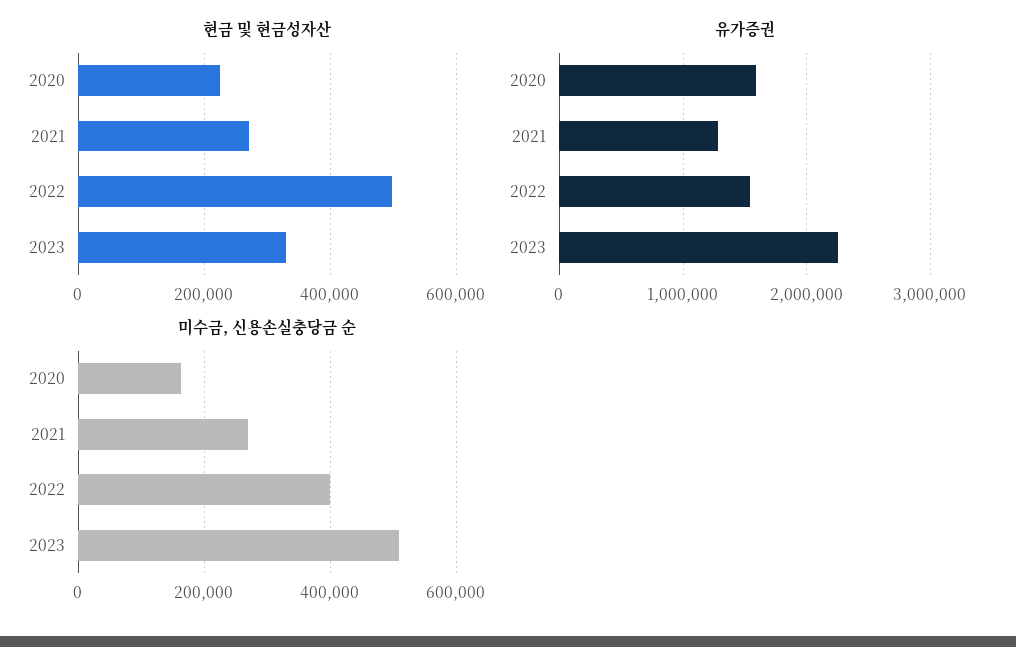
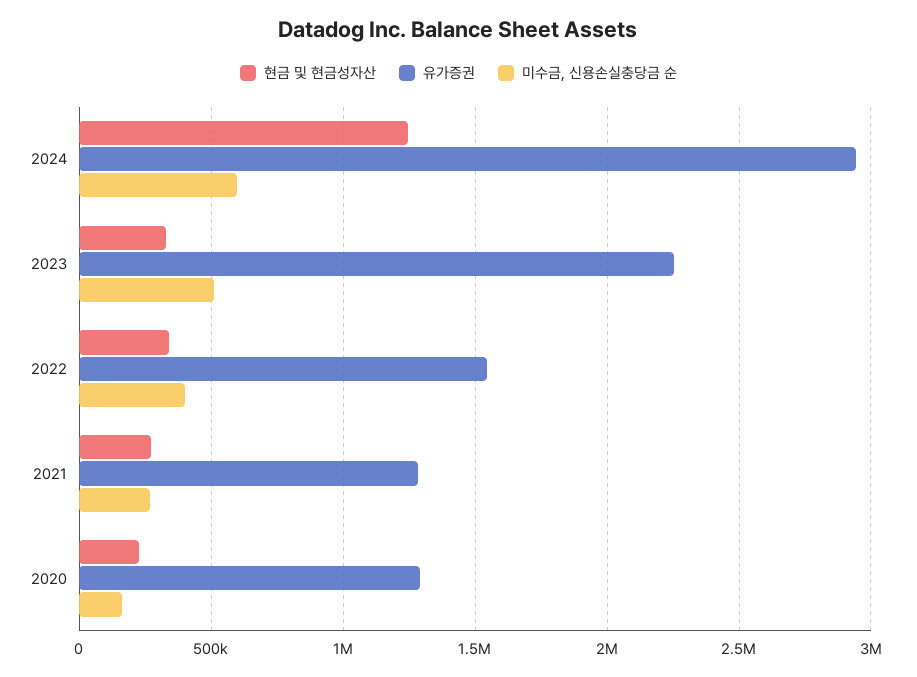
현금 및 현금성자산, 2022: 500000 -> 350000
유가증권, 2020: 1600000 -> 1300000
현금 및 현금성자산, 2024: none -> 1250000
유가증권, 2024: none -> 2950000
미수금, 신용손실충당금 순, 2024: none -> 600000

